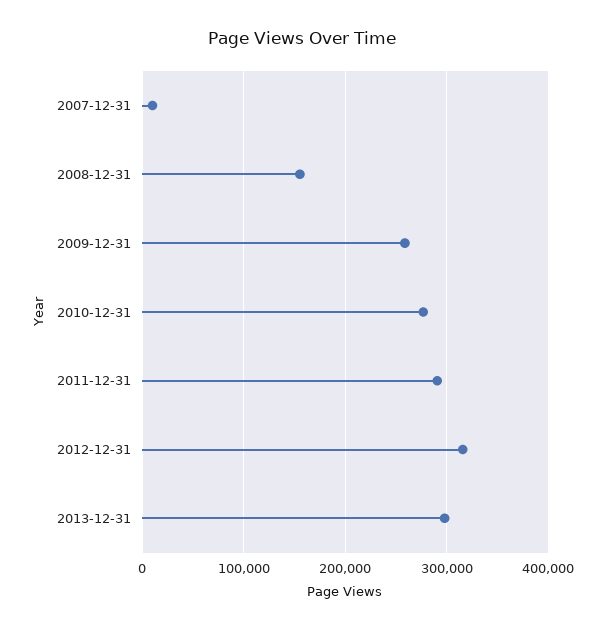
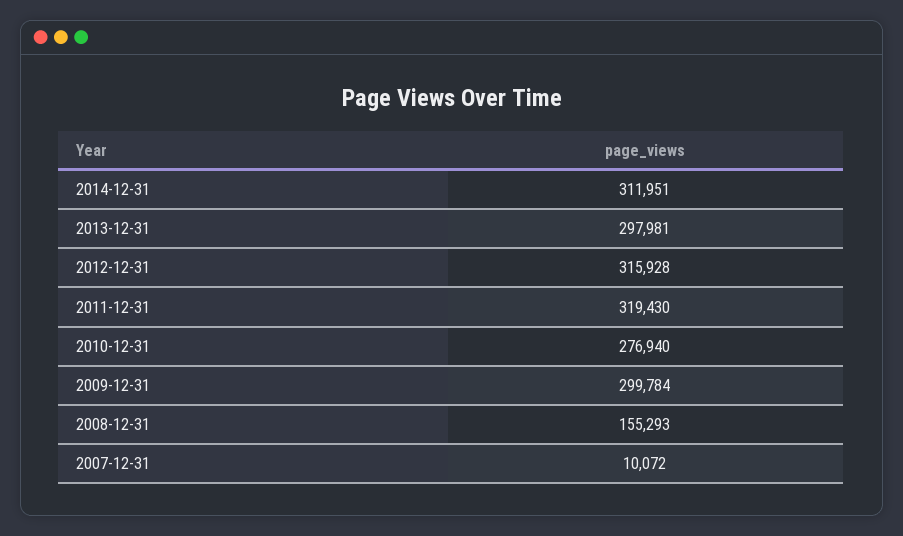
2009-12-31: 260000 -> 299784
2011-12-31: 290000 -> 319430
2014-12-31: none -> 311951

